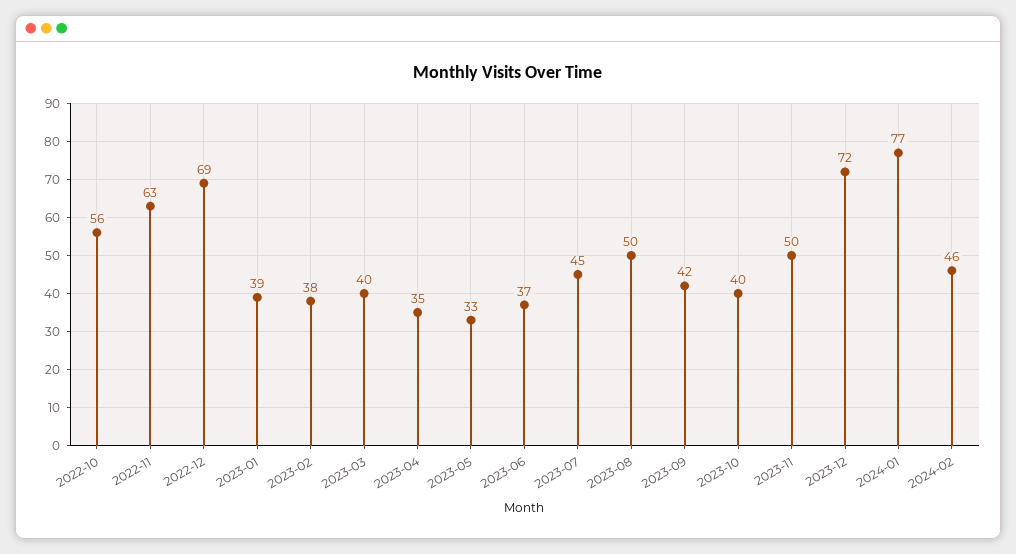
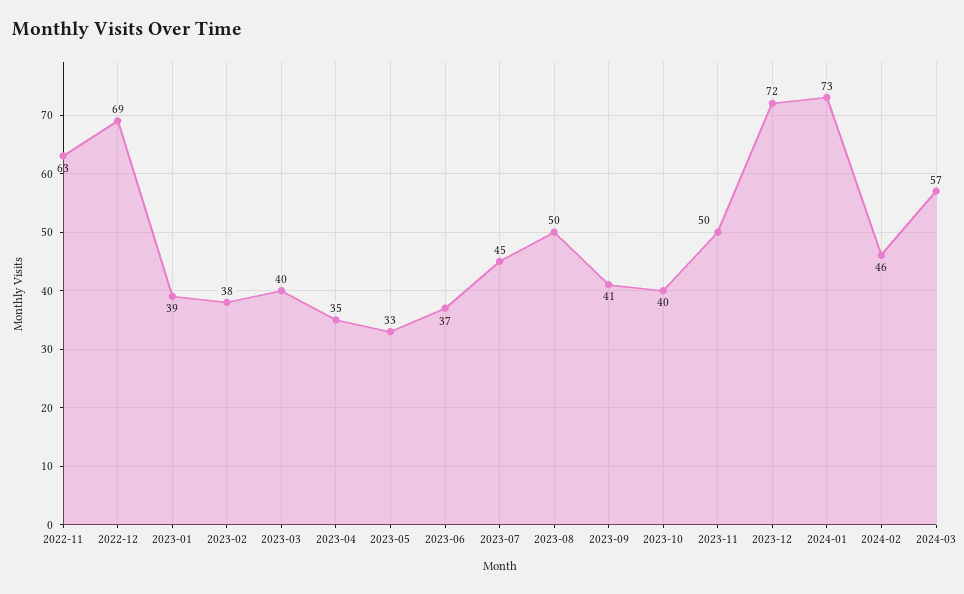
2022-10: 56 -> none
2023-09: 42 -> 41
2024-01: 77 -> 73
2024-03: none -> 57

